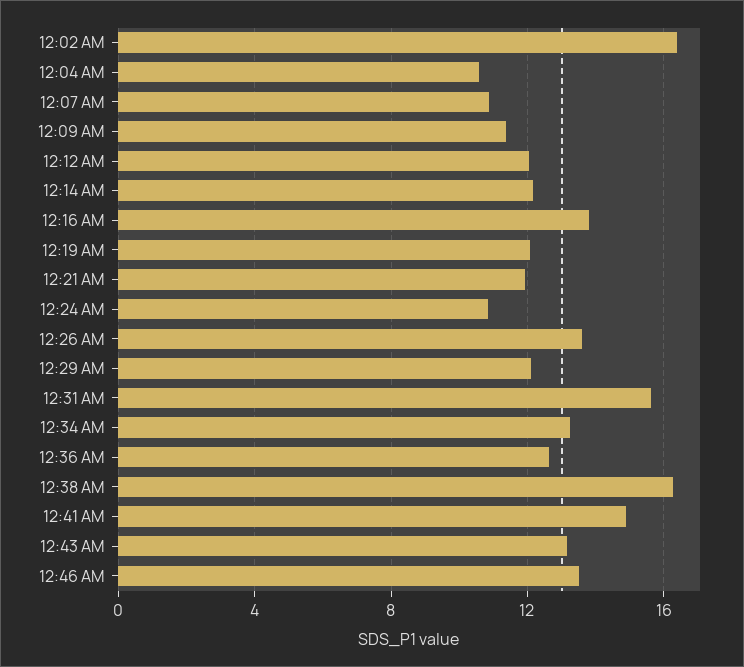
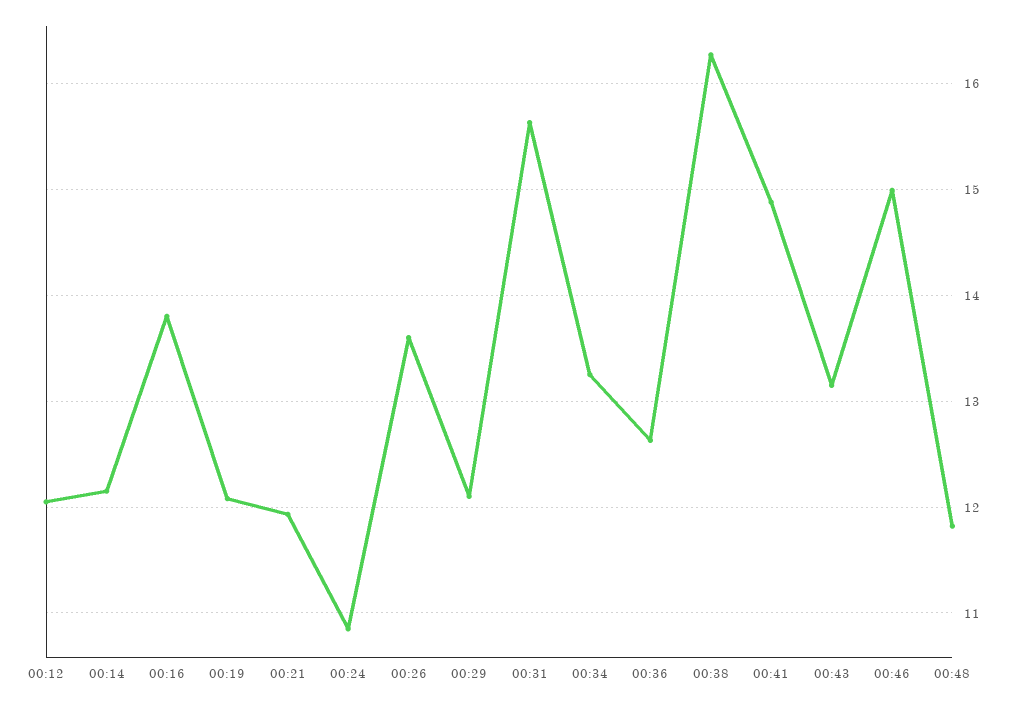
12:02 AM: 16.5 -> none
12:04 AM: 10.5 -> none
12:07 AM: 11 -> none
12:09 AM: 11.5 -> none
12:46 AM: 13.5 -> 15
00:48: none -> 11.8

